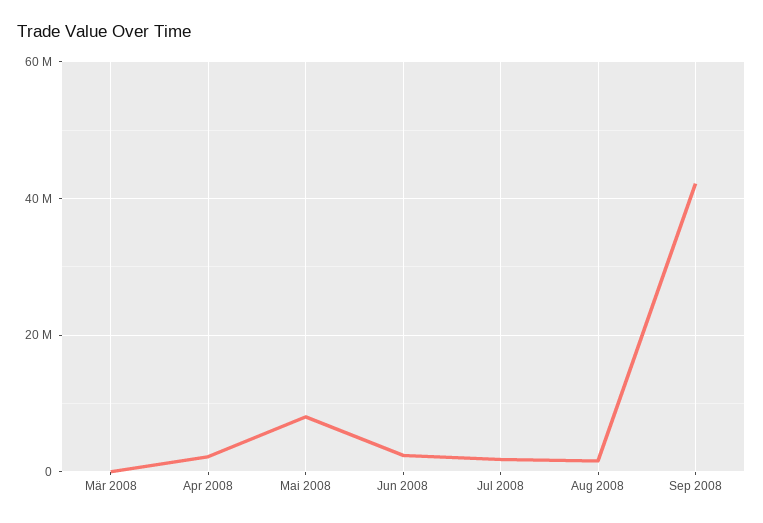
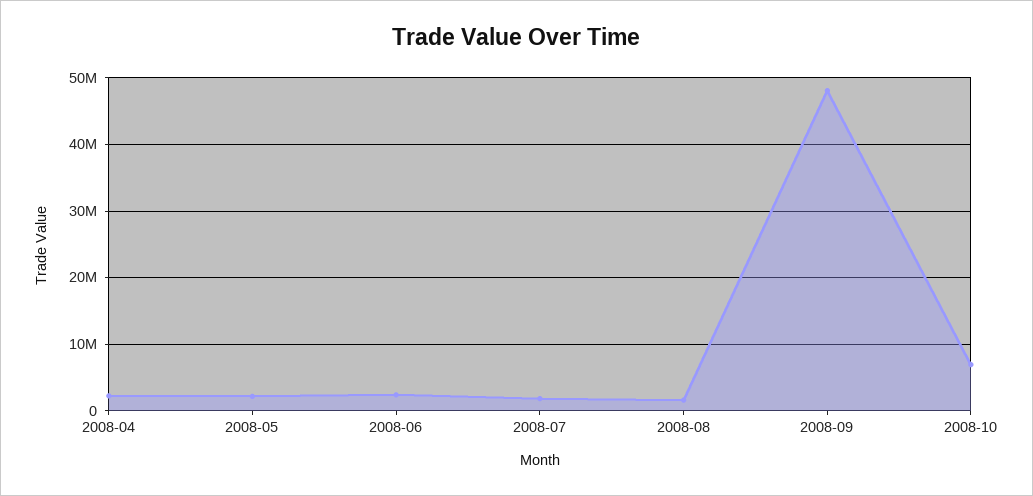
Mär 2008: 0 -> none
Mai 2008: 8000000 -> 2000000
Sep 2008: 42000000 -> 48000000
2008-10: none -> 7000000

